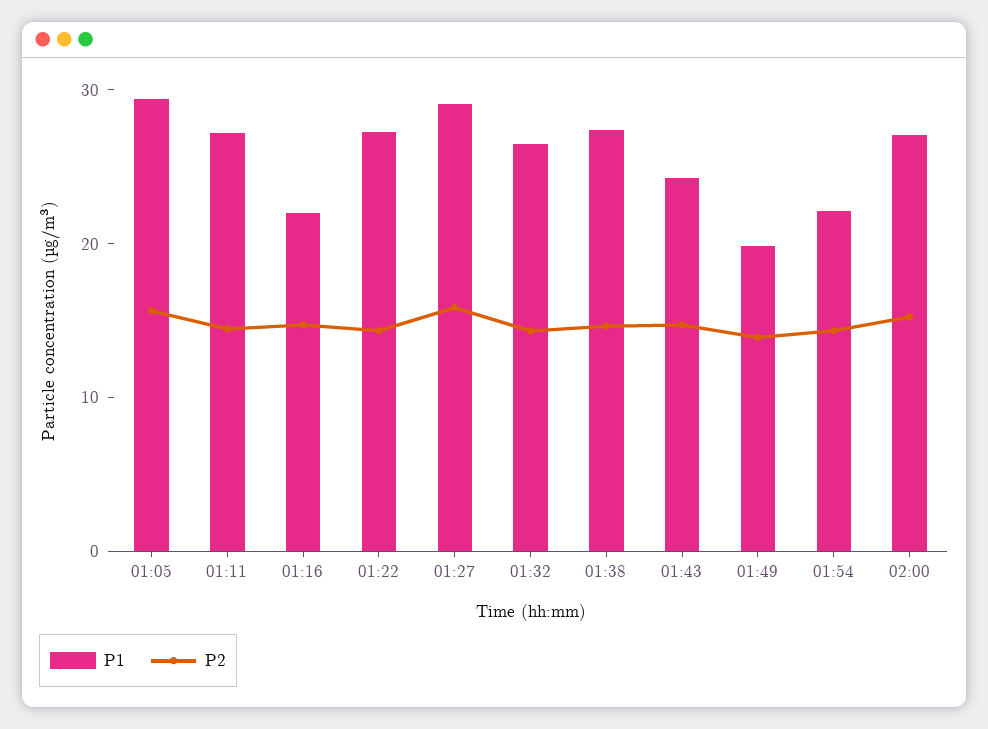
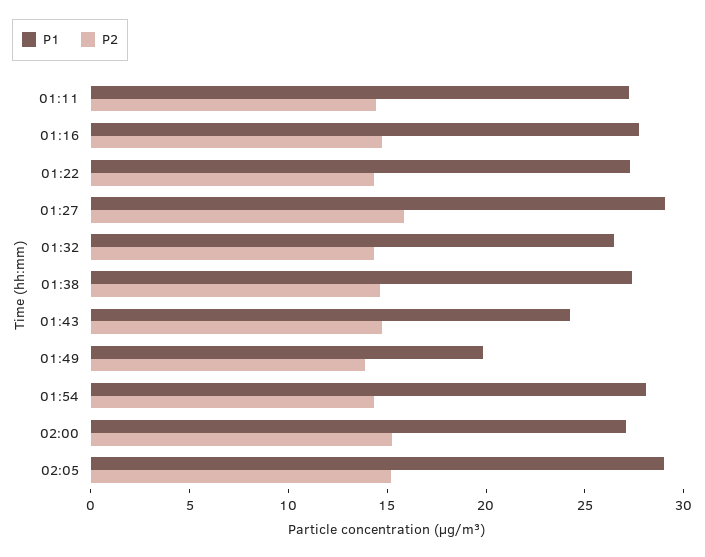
P1, 01:05: 30 -> none
P2, 01:05: 16 -> none
P1, 01:16: 22 -> 28
P1, 01:54: 22 -> 28
P1, 02:05: none -> 29
P2, 02:05: none -> 15

